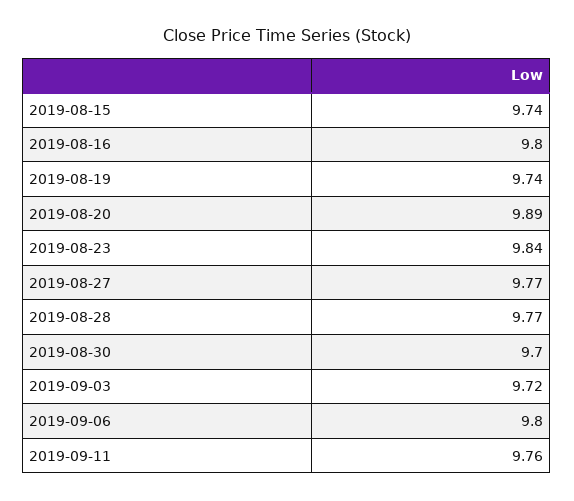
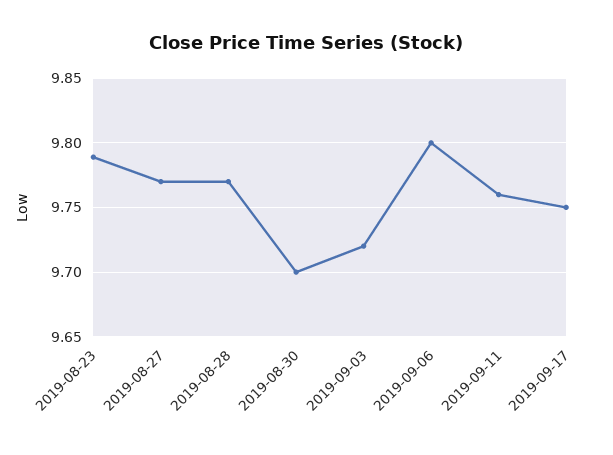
2019-08-15: 9.74 -> none
2019-08-16: 9.8 -> none
2019-08-19: 9.74 -> none
2019-08-20: 9.89 -> none
2019-08-23: 9.84 -> 9.79
2019-09-17: none -> 9.75

